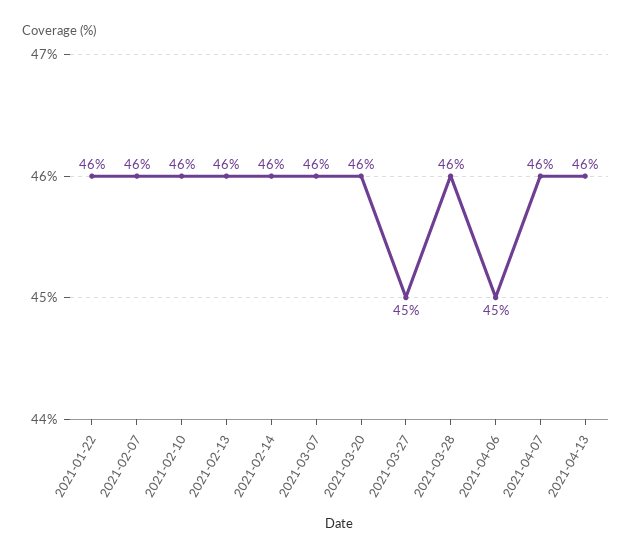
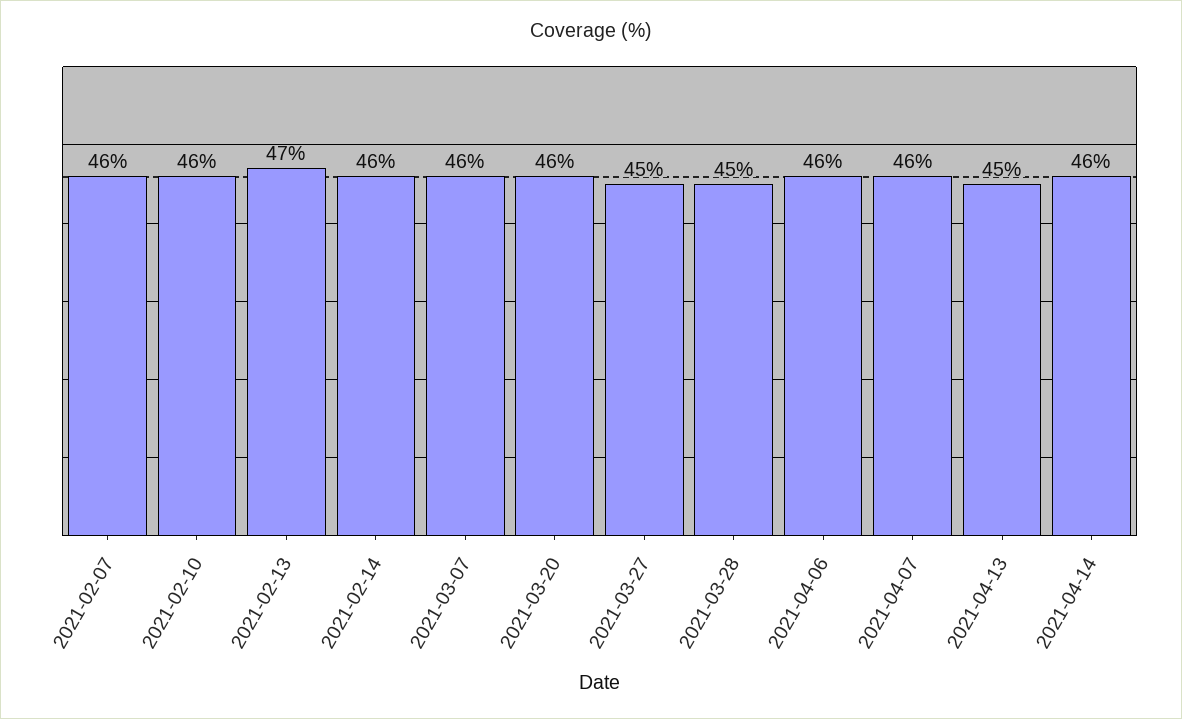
2021-01-22: 46 -> none
2021-02-13: 46 -> 47
2021-03-28: 46 -> 45
2021-04-06: 45 -> 46
2021-04-13: 46 -> 45
2021-04-14: none -> 46

